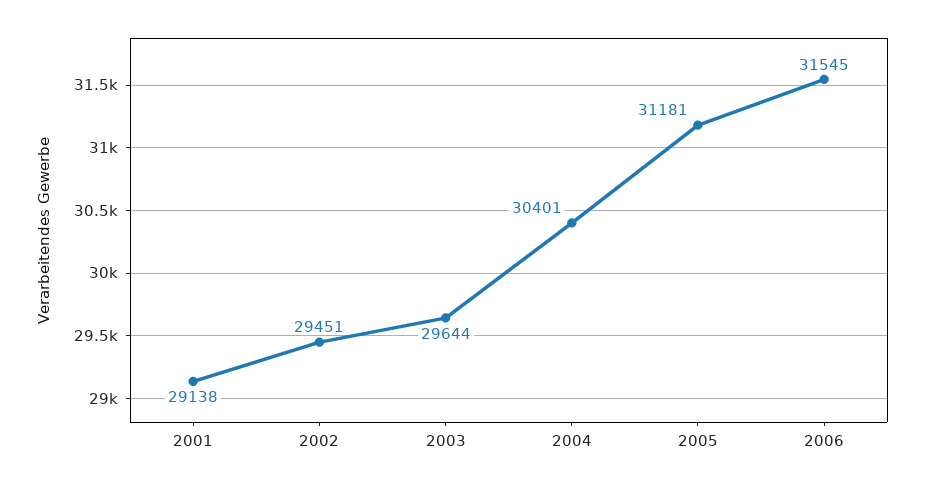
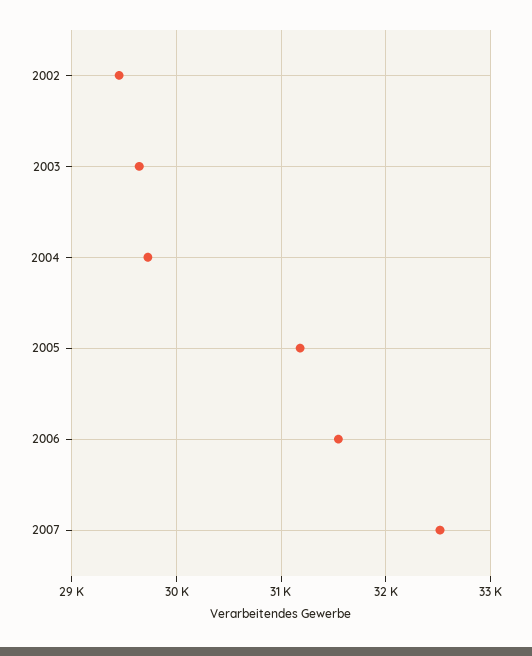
2001: 29138 -> none
2004: 30401 -> 29700
2007: none -> 32500

